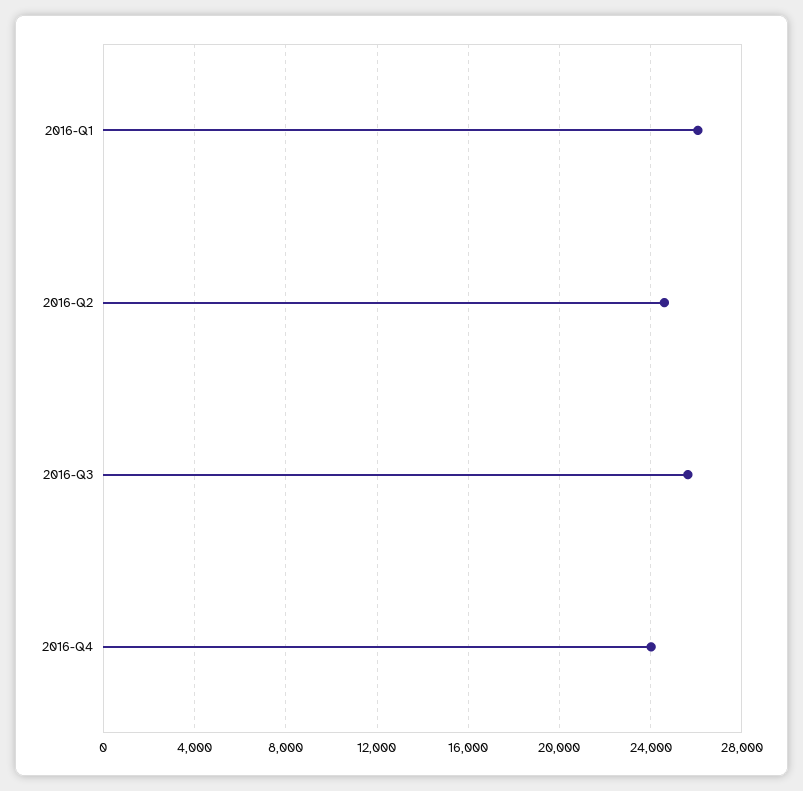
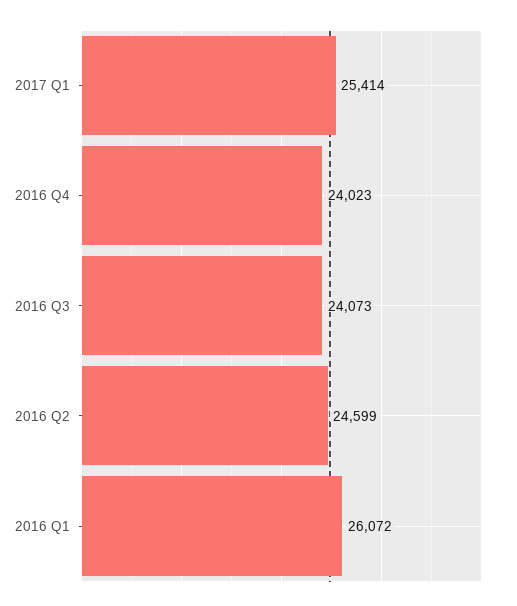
2016-Q3: 25500 -> 24073
2017 Q1: none -> 25414

